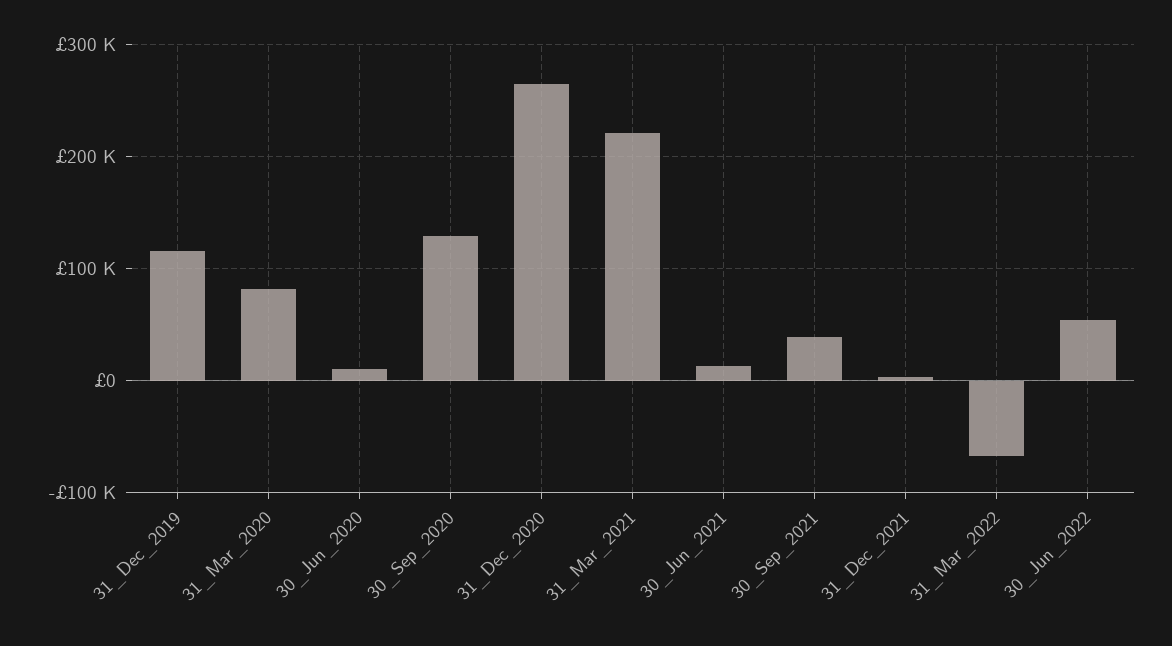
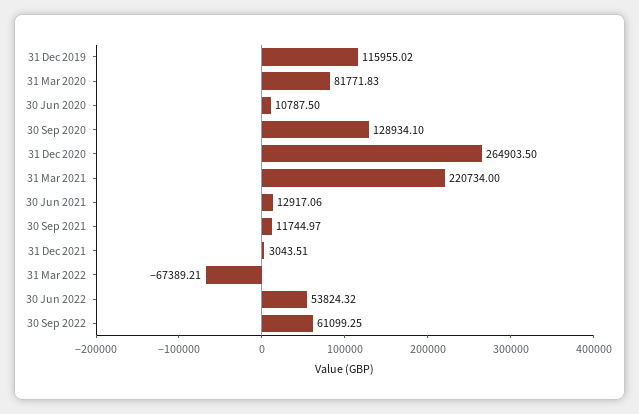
30_Sep_2021: 40000 -> 11744.97
30 Sep 2022: none -> 61099.25

